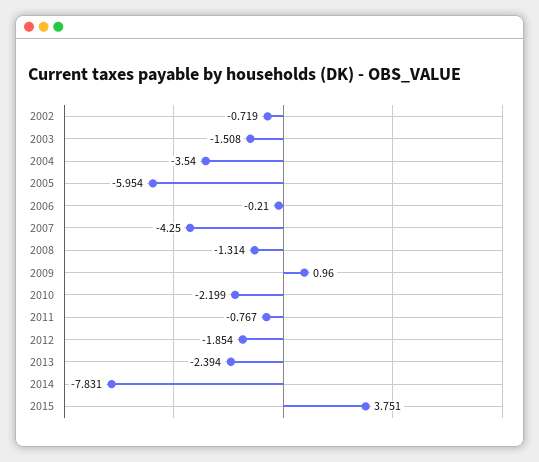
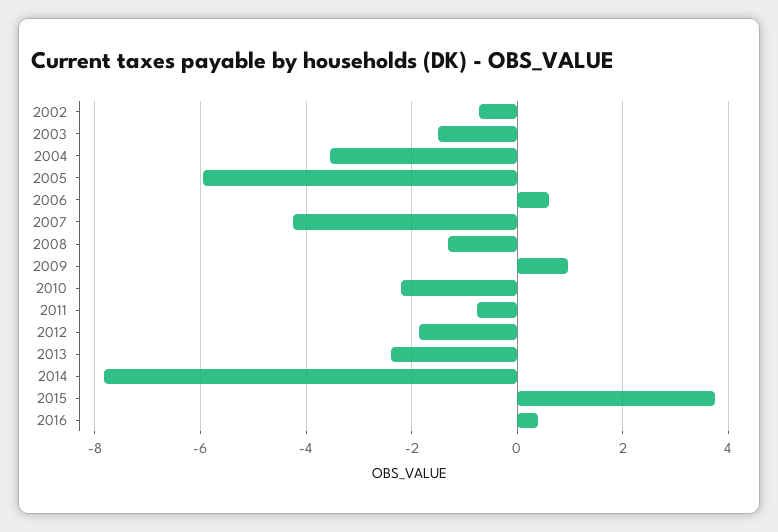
2006: -0.21 -> 0.6
2016: none -> 0.4

